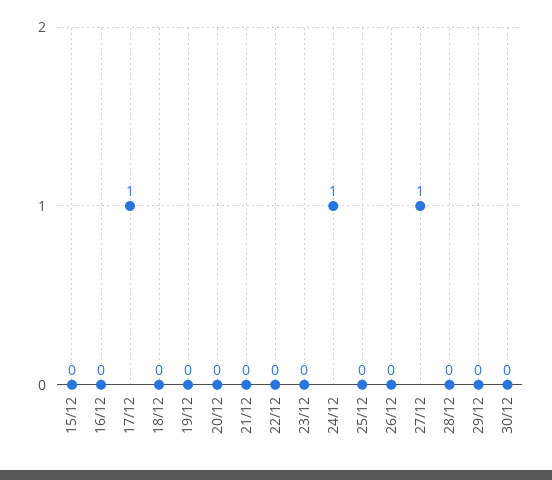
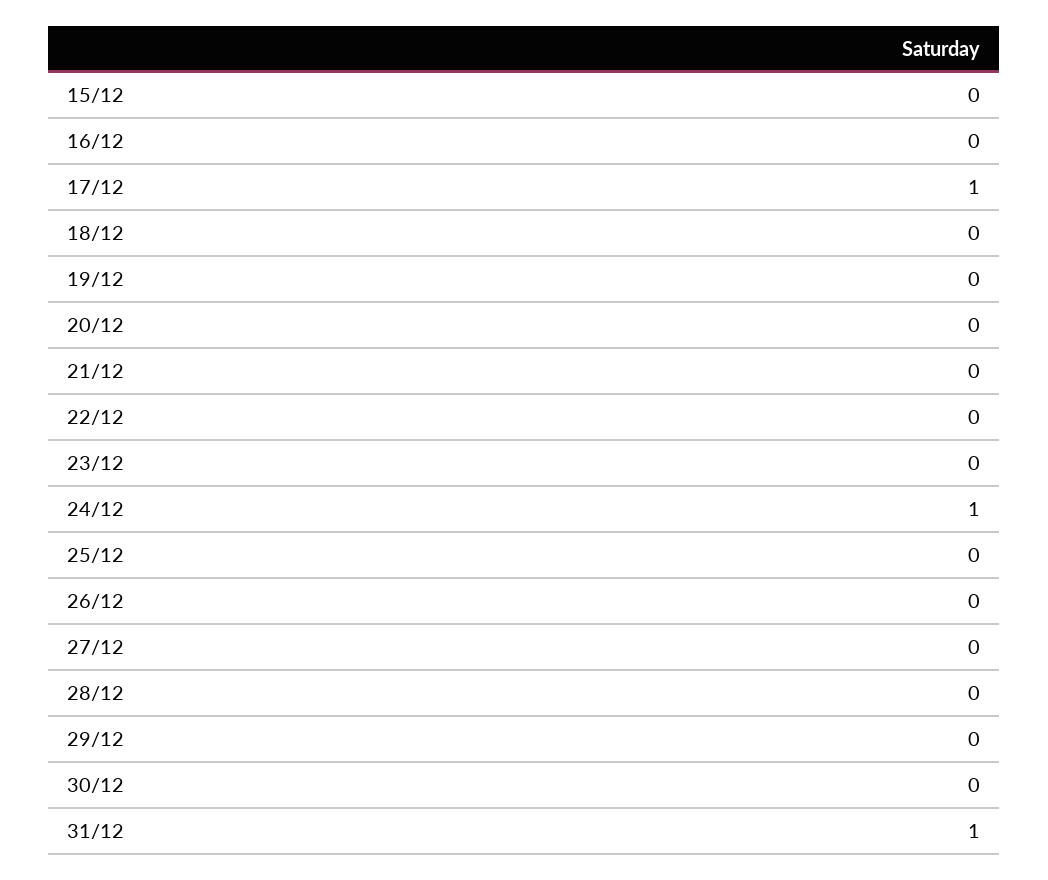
27/12: 1 -> 0
31/12: none -> 1

